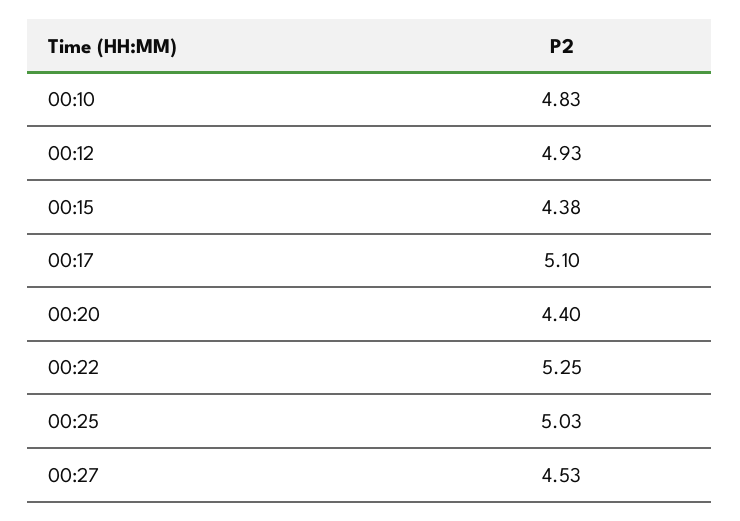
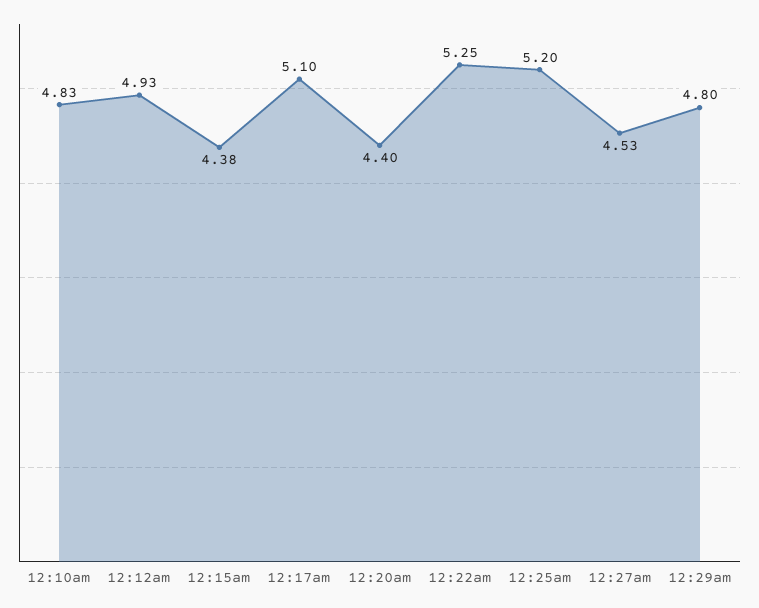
00:25: 5.03 -> 5.2
12:29am: none -> 4.8

